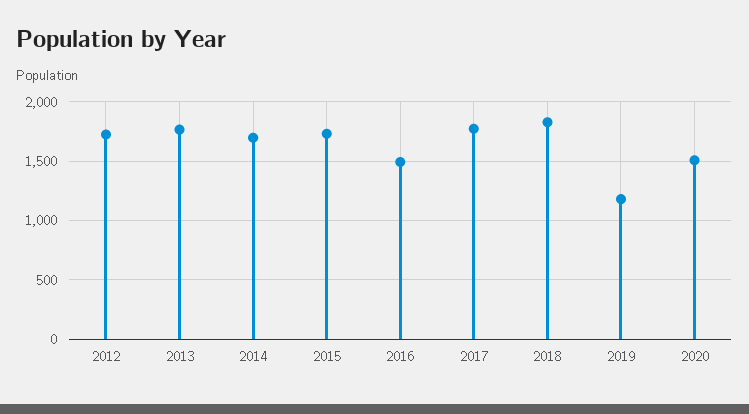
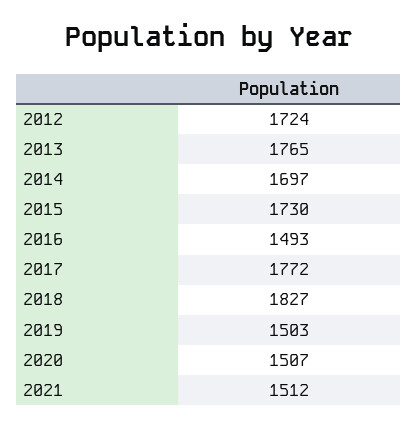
2019: 1200 -> 1503
2021: none -> 1512

